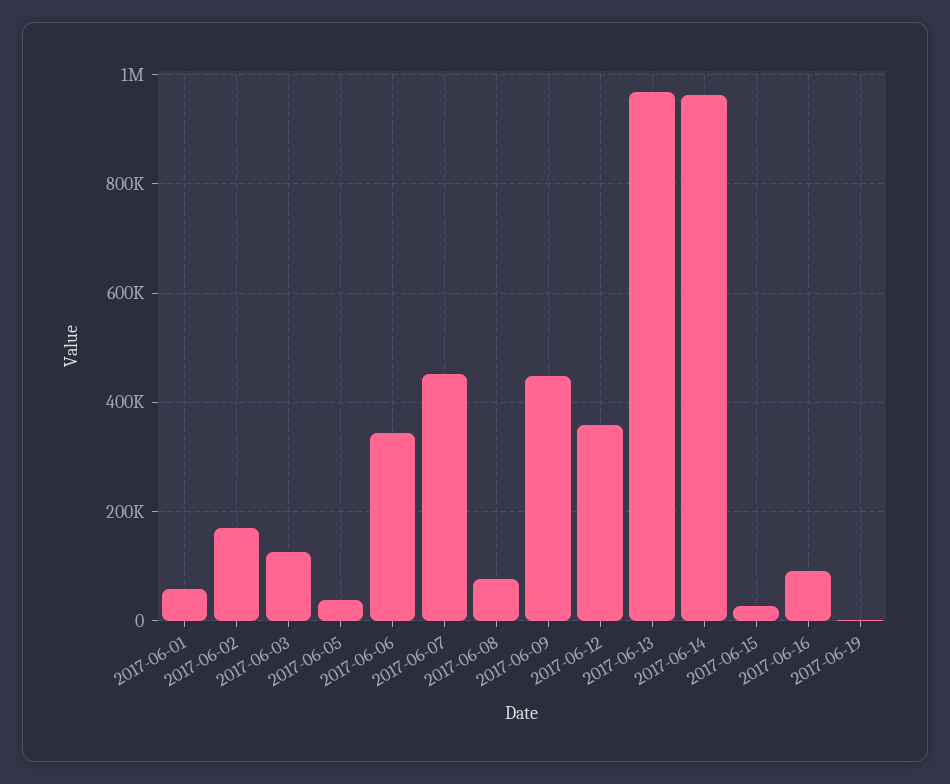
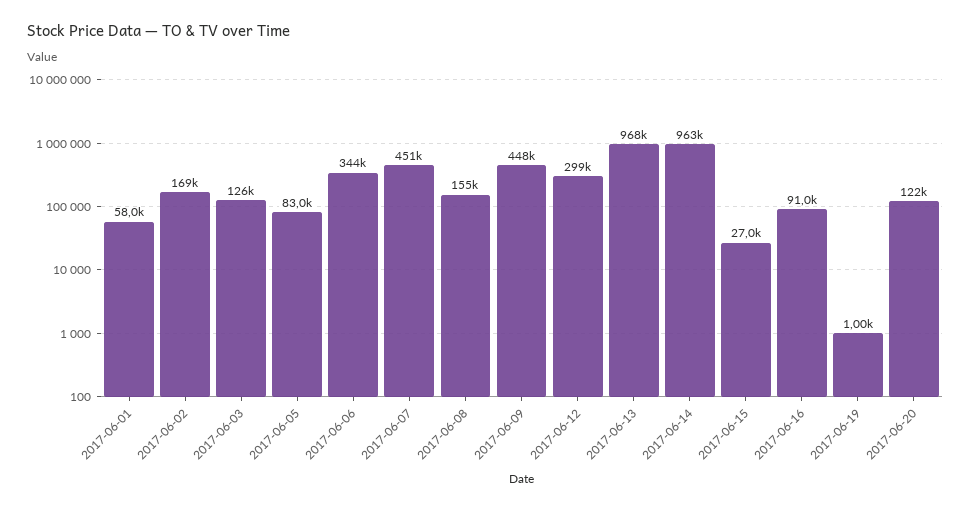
2017-06-05: 40000 -> 83000
2017-06-08: 80000 -> 155000
2017-06-12: 360000 -> 299000
2017-06-20: none -> 122000

